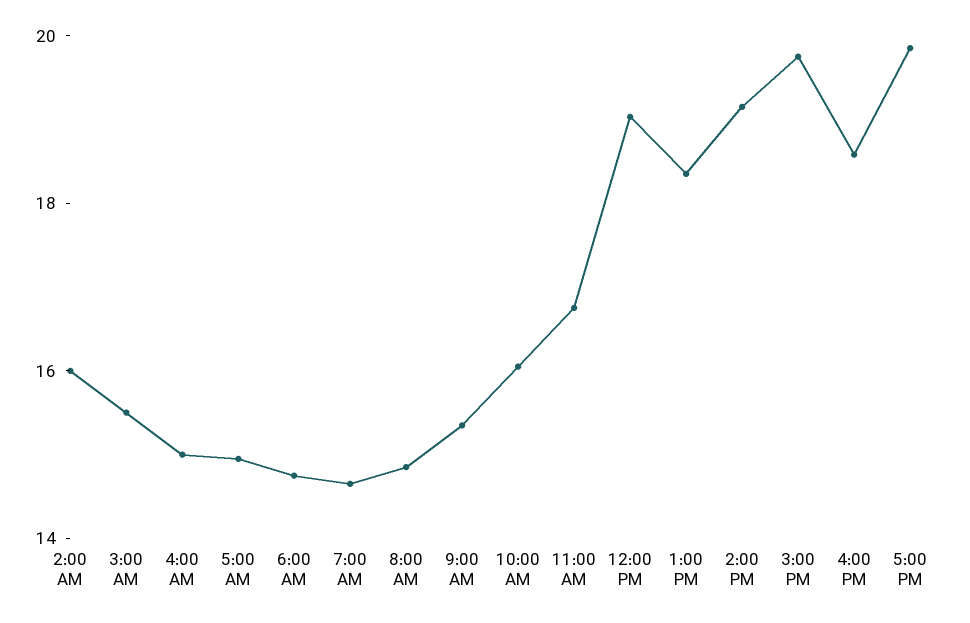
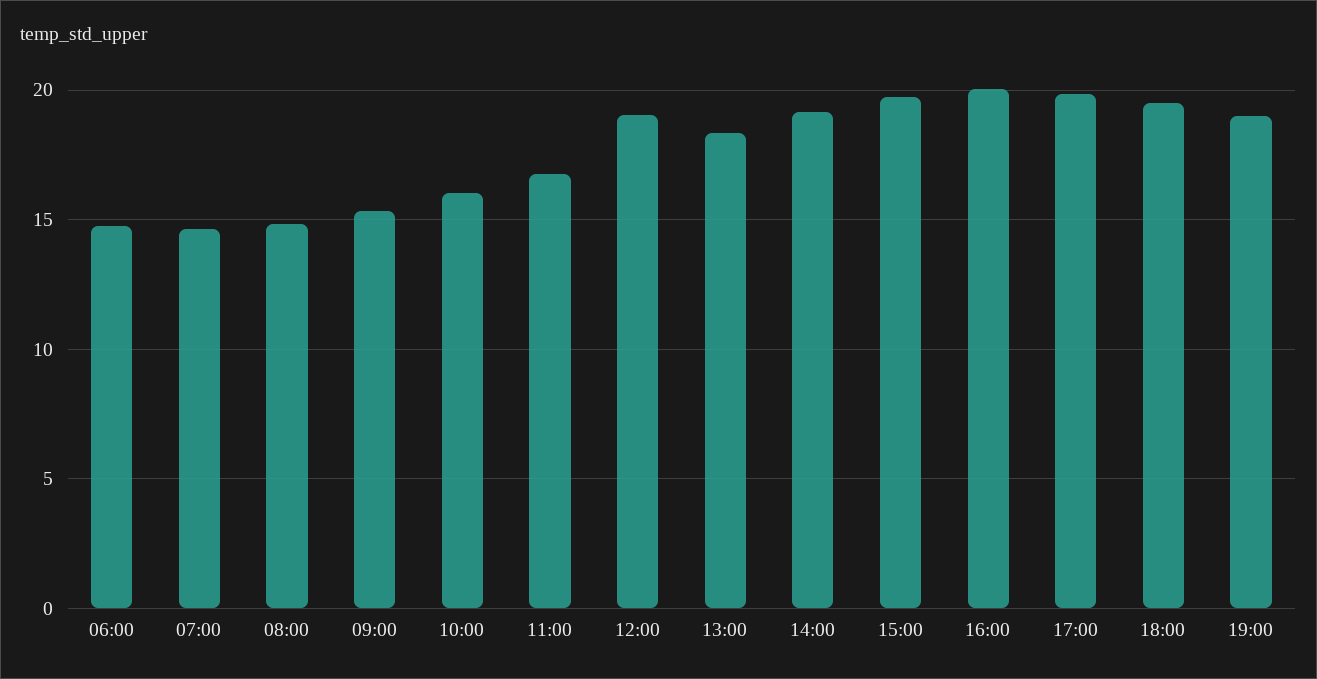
2:00 AM: 16 -> none
3:00 AM: 15.5 -> none
4:00 AM: 15 -> none
5:00 AM: 15 -> none
4:00 PM: 18.5 -> 20
18:00: none -> 19.5
19:00: none -> 19

